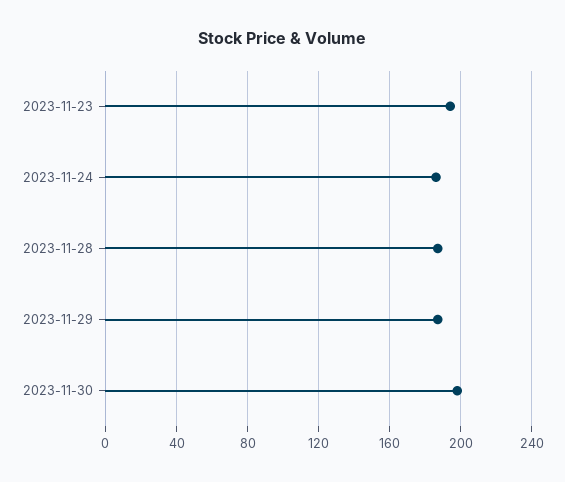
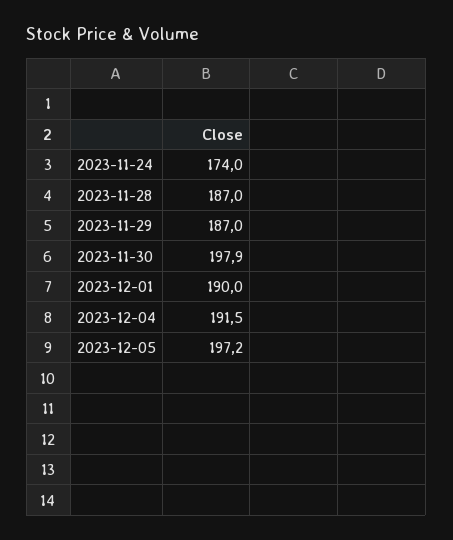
2023-11-23: 195 -> none
2023-11-24: 185 -> 174
2023-12-01: none -> 190
2023-12-04: none -> 191.5
2023-12-05: none -> 197.2

